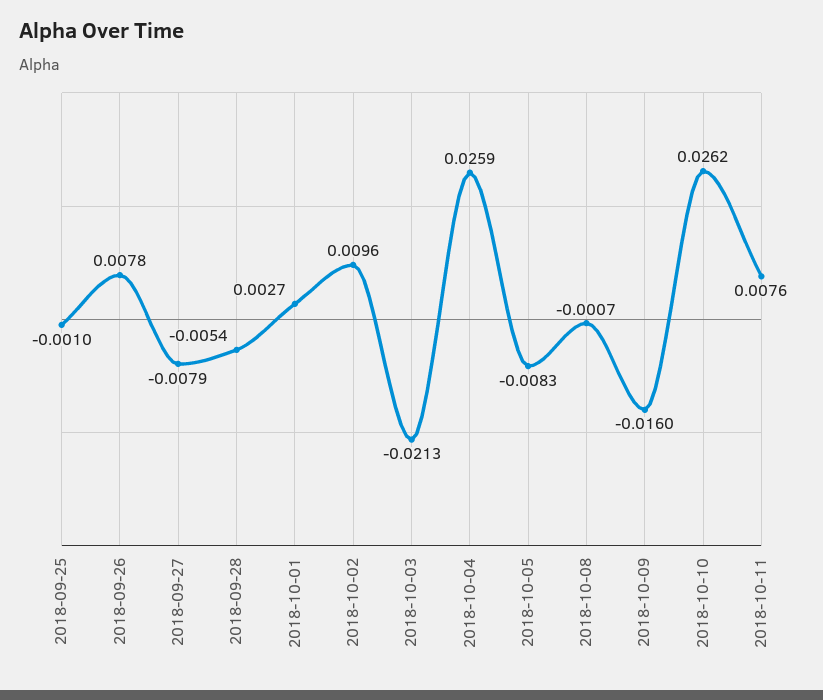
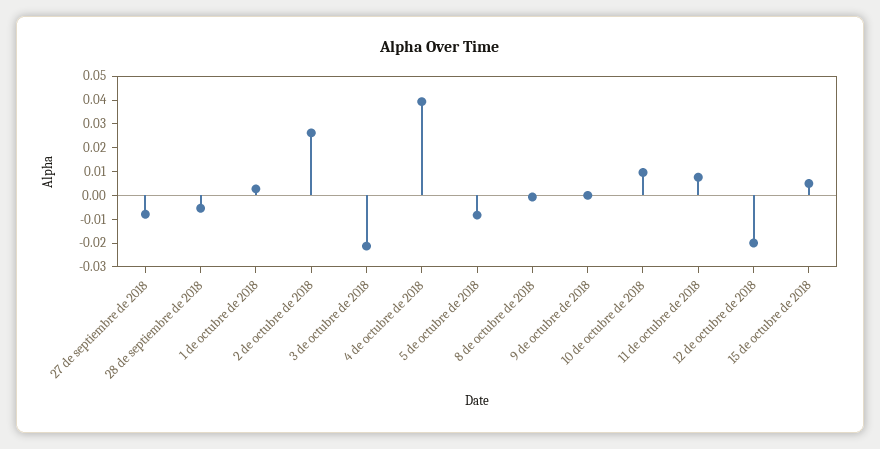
2018-09-25: -0.001 -> none
2018-09-26: 0.0078 -> none
2018-10-02: 0.0096 -> 0.025
2018-10-04: 0.0259 -> 0.04
2018-10-09: -0.016 -> 0
2018-10-10: 0.0262 -> 0.01
12 de octubre de 2018: none -> -0.02
15 de octubre de 2018: none -> 0.005

